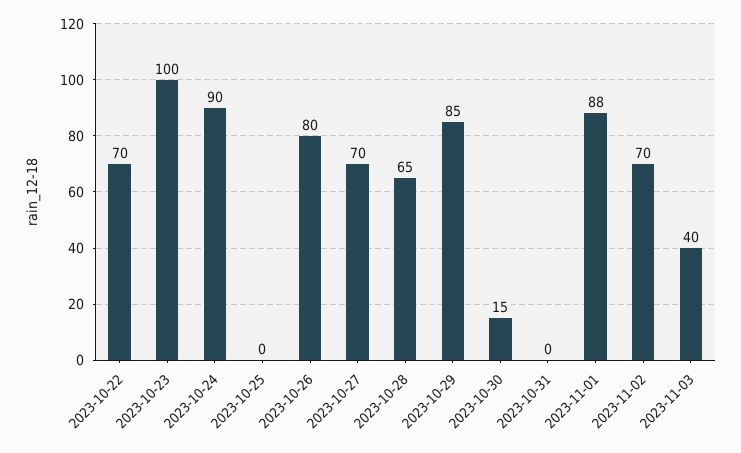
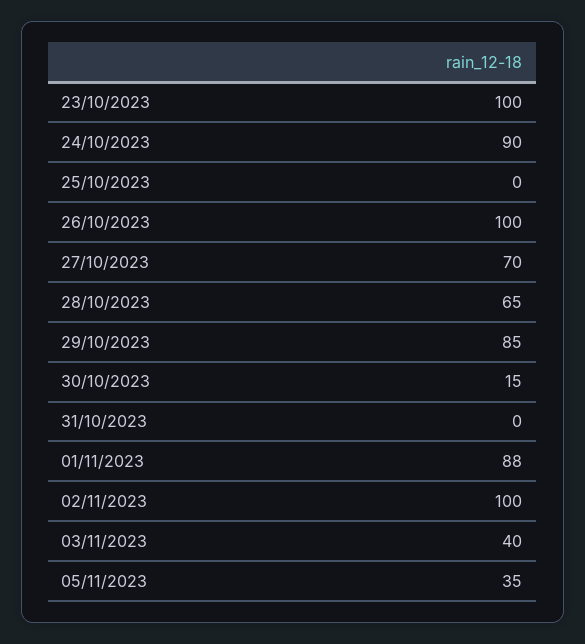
2023-10-22: 70 -> none
2023-10-26: 80 -> 100
2023-11-02: 70 -> 100
05/11/2023: none -> 35

